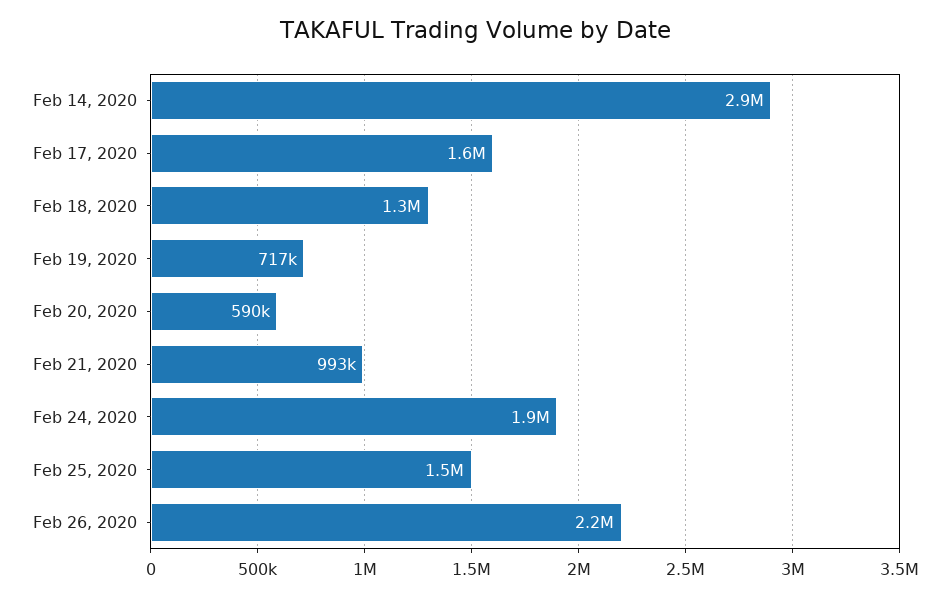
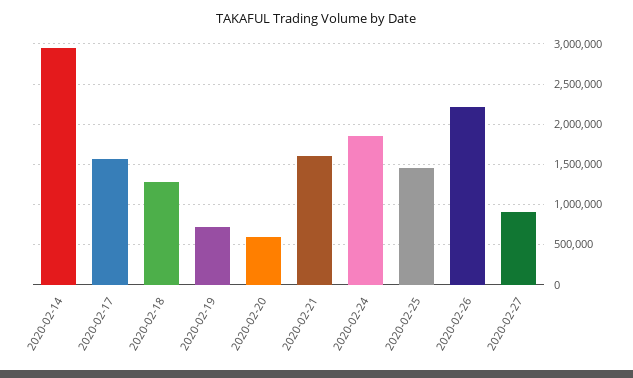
Feb 21, 2020: 993000 -> 1600000
2020-02-27: none -> 900000

